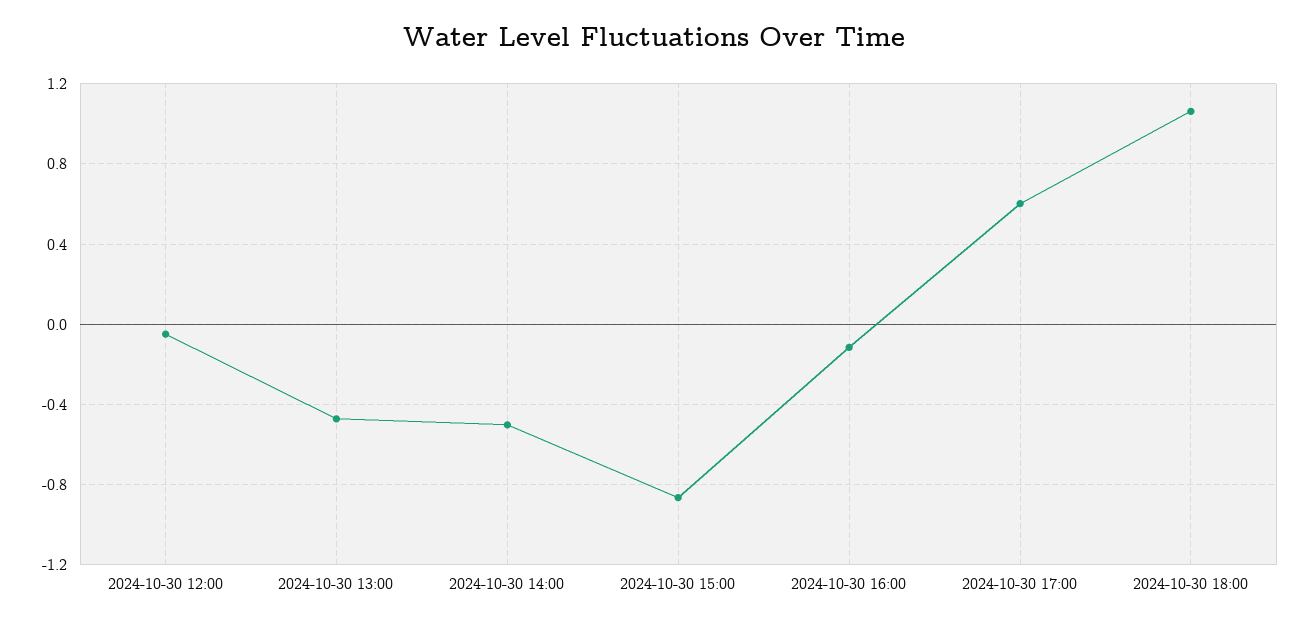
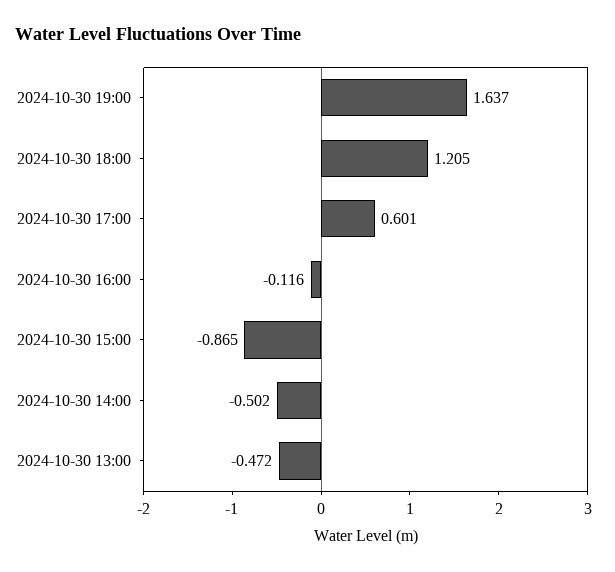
2024-10-30 12:00: -0.05 -> none
2024-10-30 18:00: 1.05 -> 1.205
2024-10-30 19:00: none -> 1.637

